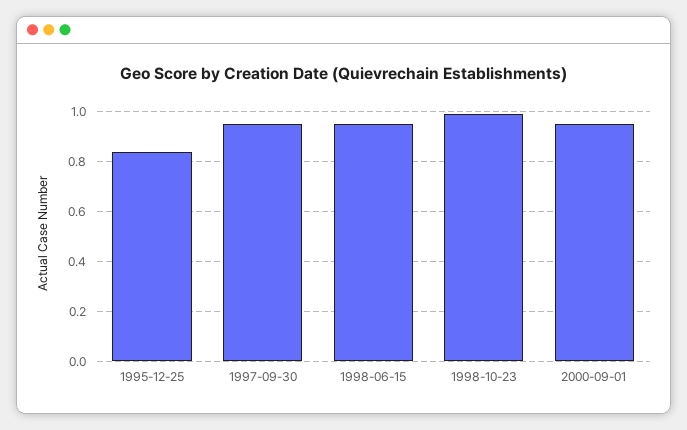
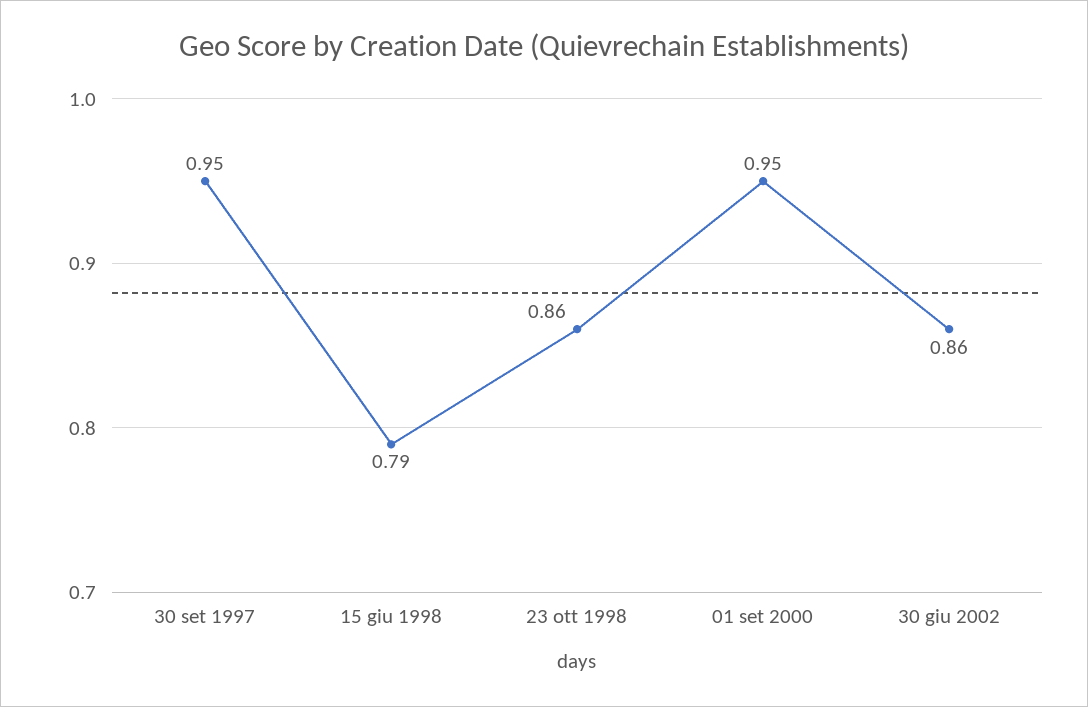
1995-12-25: 0.85 -> none
1998-06-15: 0.95 -> 0.79
1998-10-23: 1 -> 0.86
30 giu 2002: none -> 0.86

